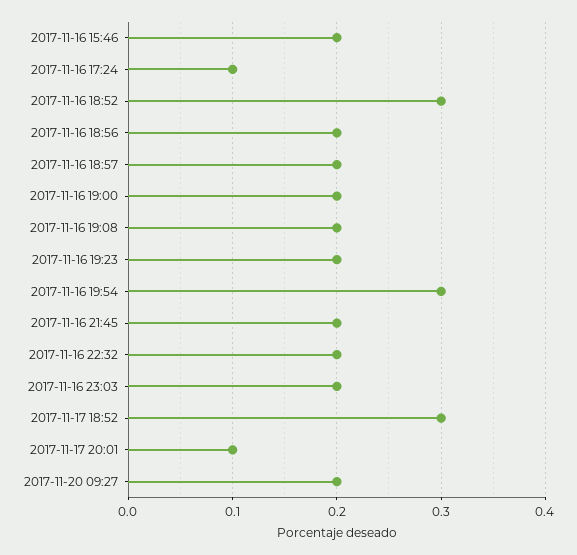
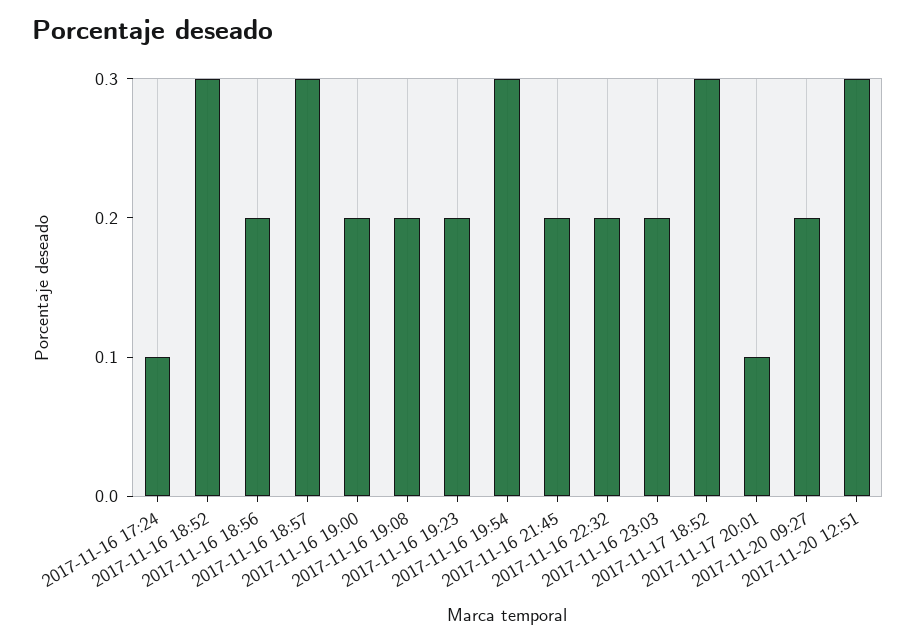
2017-11-16 15:46: 0.2 -> none
2017-11-16 18:57: 0.2 -> 0.3
2017-11-20 12:51: none -> 0.3

